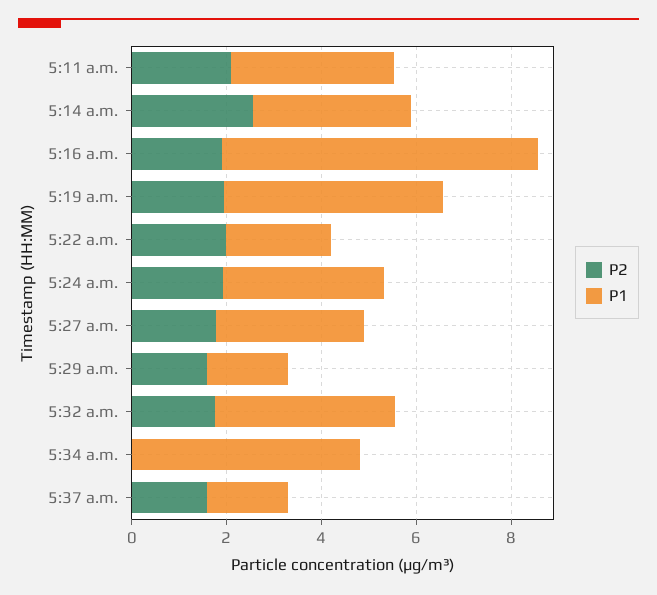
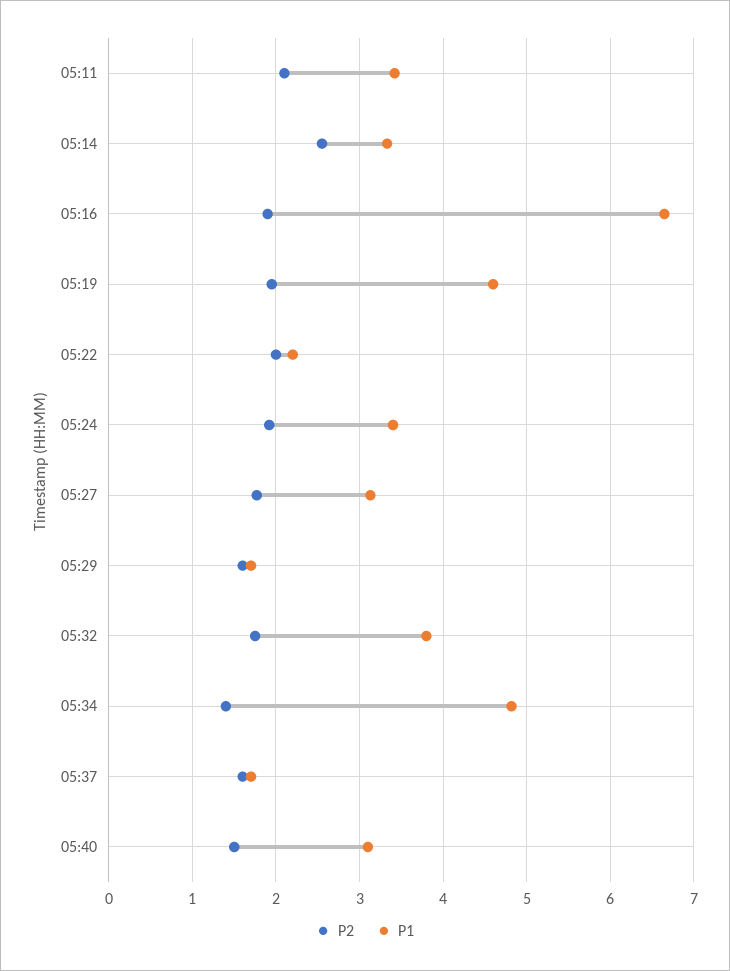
P2, 5:34 a.m.: 0 -> 1.4
P2, 05:40: none -> 1.5
P1, 05:40: none -> 3.1

